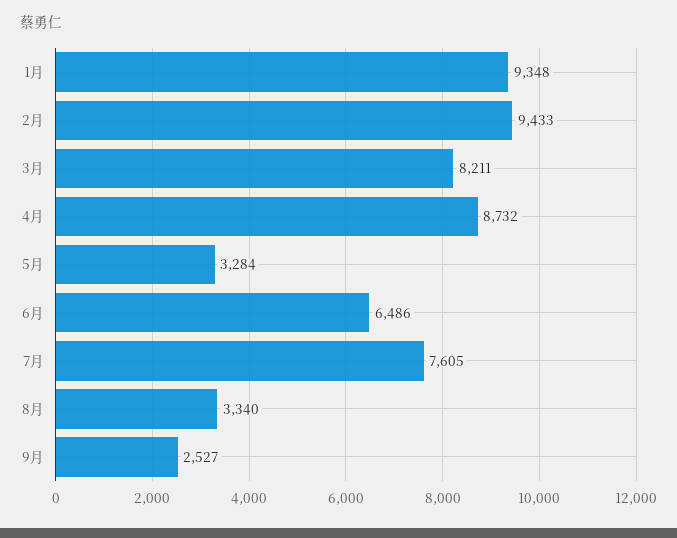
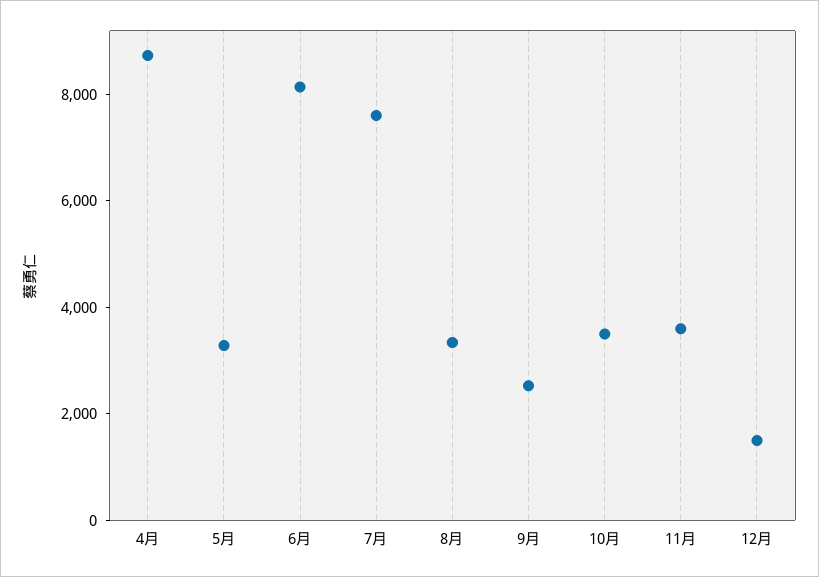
1月: 9348 -> none
2月: 9433 -> none
3月: 8211 -> none
6月: 6486 -> 8000
10月: none -> 3500
11月: none -> 3500
12月: none -> 1500

